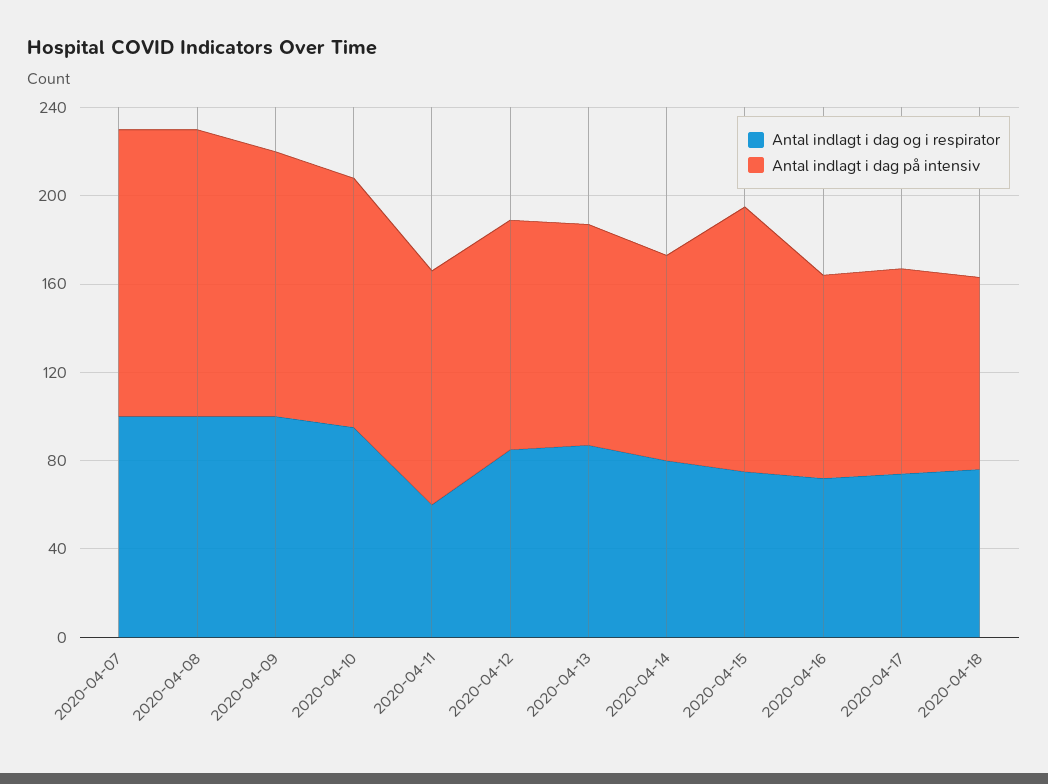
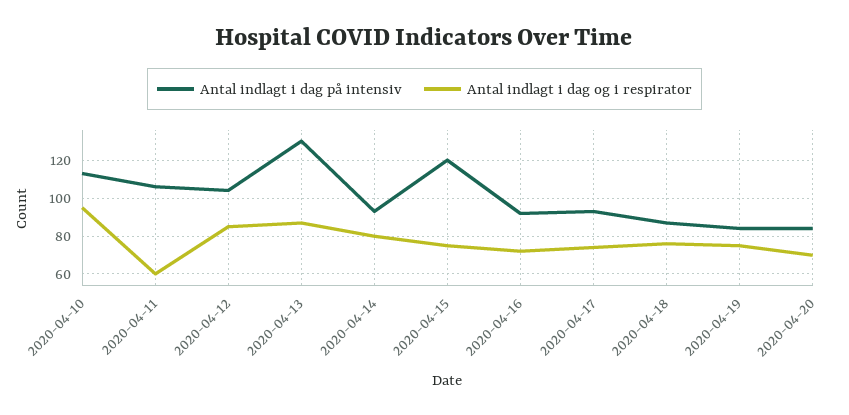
Antal indlagt i dag og i respirator, 2020-04-07: 100 -> none
Antal indlagt i dag på intensiv, 2020-04-07: 130 -> none
Antal indlagt i dag og i respirator, 2020-04-08: 100 -> none
Antal indlagt i dag på intensiv, 2020-04-08: 130 -> none
Antal indlagt i dag og i respirator, 2020-04-09: 100 -> none
Antal indlagt i dag på intensiv, 2020-04-09: 120 -> none
Antal indlagt i dag på intensiv, 2020-04-13: 100 -> 130
Antal indlagt i dag på intensiv, 2020-04-19: none -> 85
Antal indlagt i dag og i respirator, 2020-04-19: none -> 75
Antal indlagt i dag på intensiv, 2020-04-20: none -> 85
Antal indlagt i dag og i respirator, 2020-04-20: none -> 70

